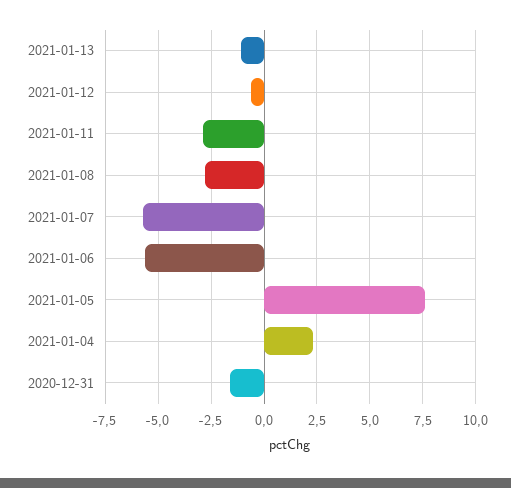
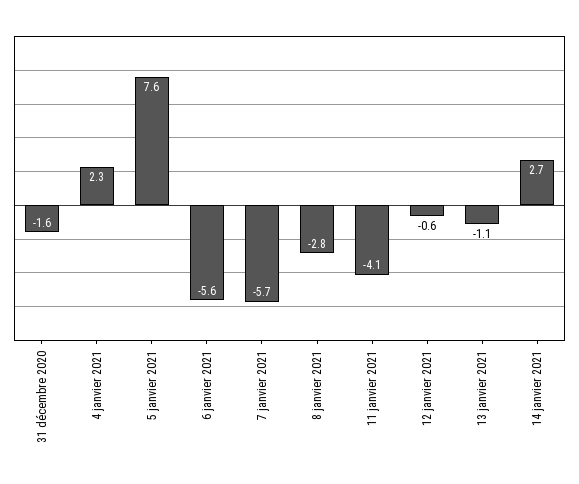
2021-01-11: -3 -> -4.1
14 janvier 2021: none -> 2.7

